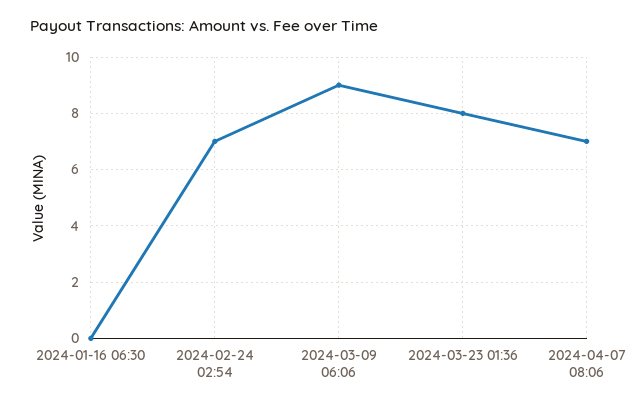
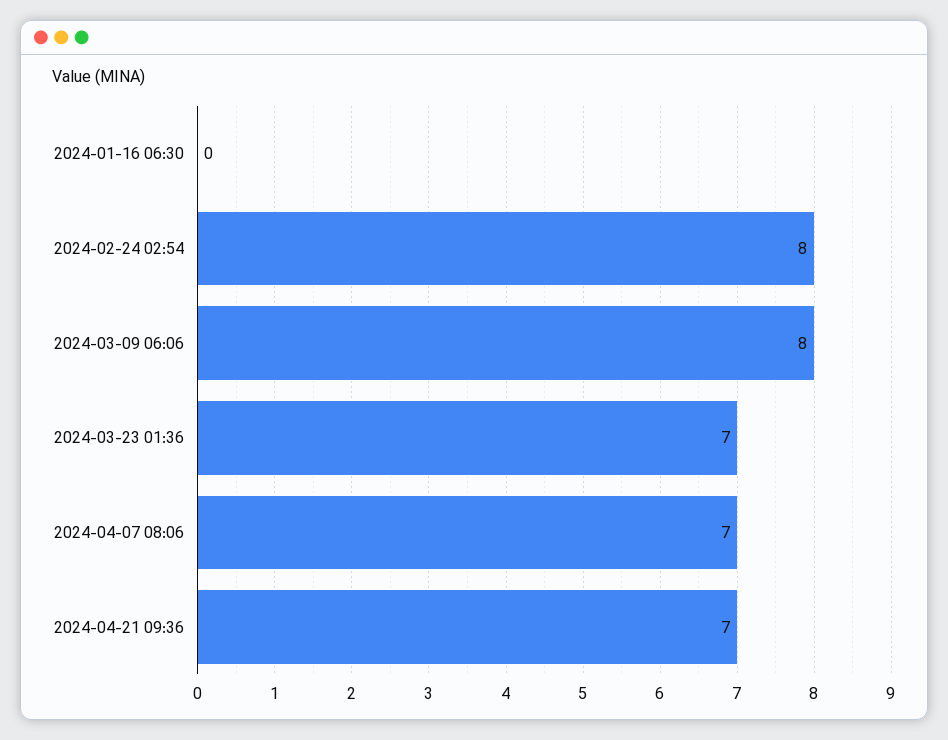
2024-02-24 02:54: 7 -> 8
2024-03-09 06:06: 9 -> 8
2024-03-23 01:36: 8 -> 7
2024-04-21 09:36: none -> 7

